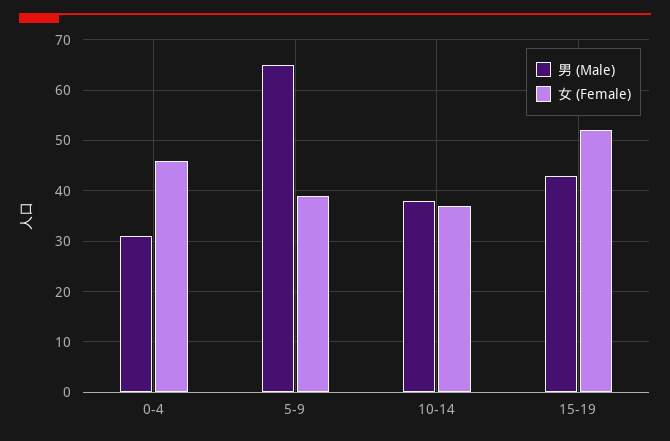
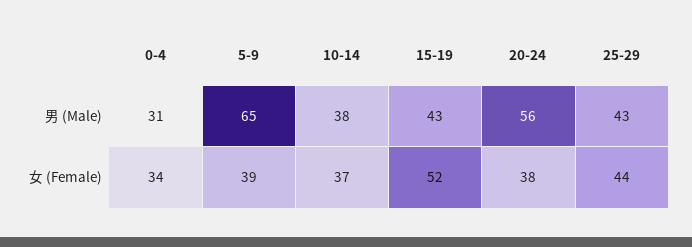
女 (Female), 0-4: 45 -> 34
男 (Male), 20-24: none -> 56
男 (Male), 25-29: none -> 43
女 (Female), 20-24: none -> 38
女 (Female), 25-29: none -> 44

